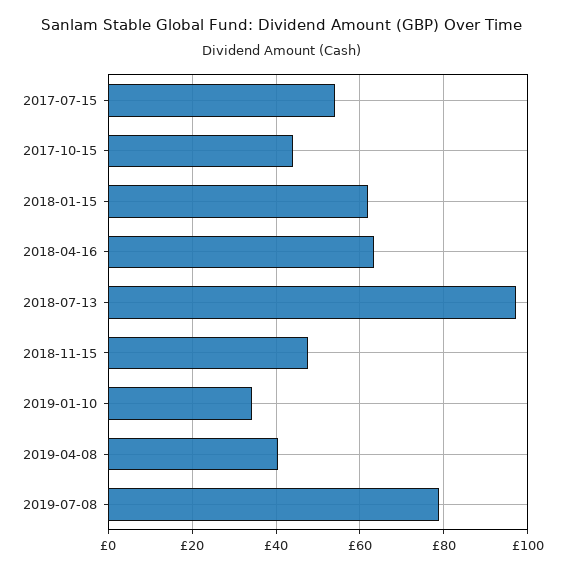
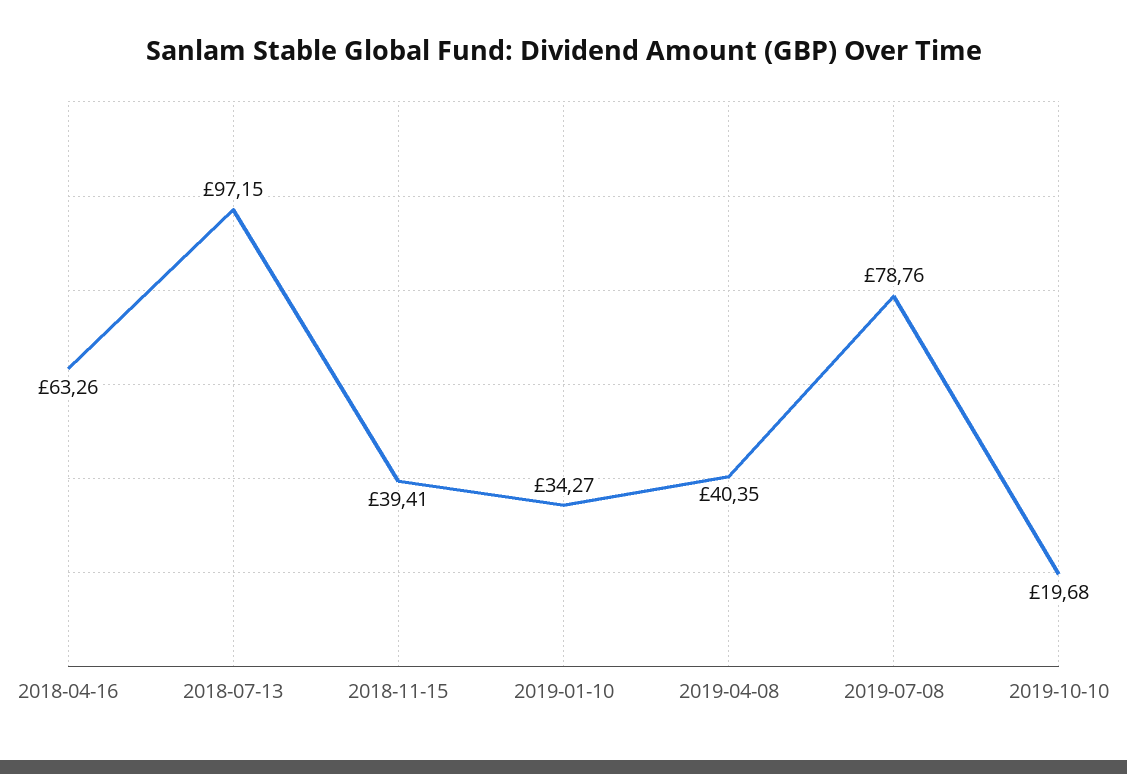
2017-07-15: 54 -> none
2017-10-15: 44 -> none
2018-01-15: 62 -> none
2018-11-15: 48 -> 39.41
2019-10-10: none -> 19.68

